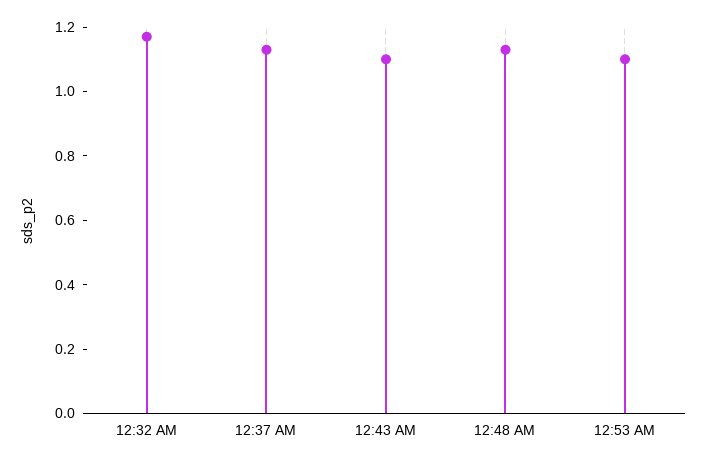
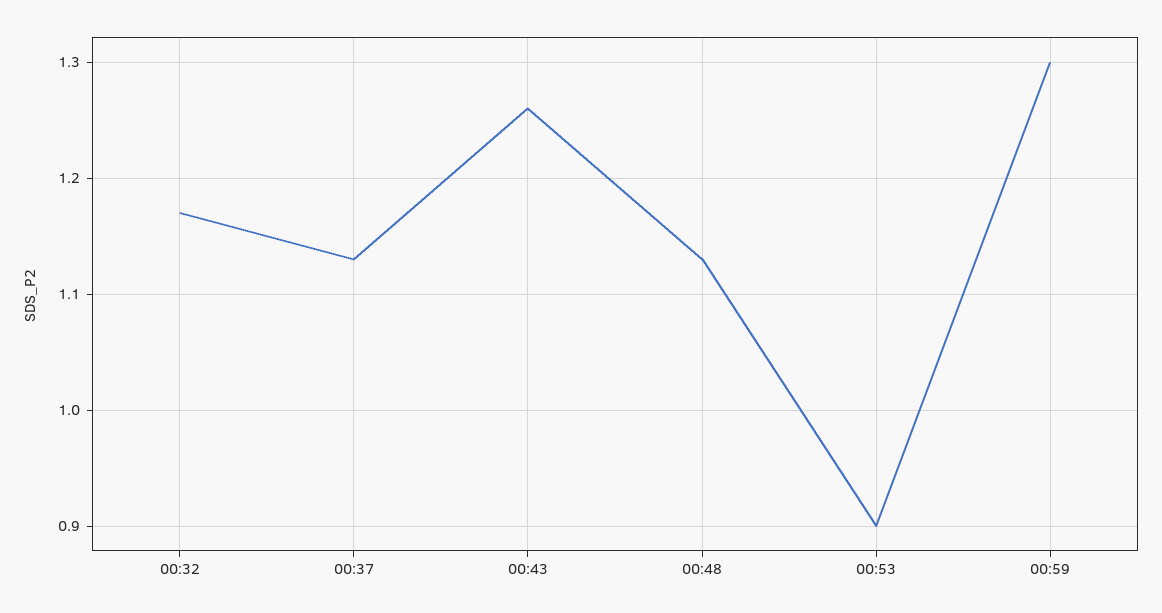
12:43 AM: 1.1 -> 1.26
12:53 AM: 1.1 -> 0.9
00:59: none -> 1.3

